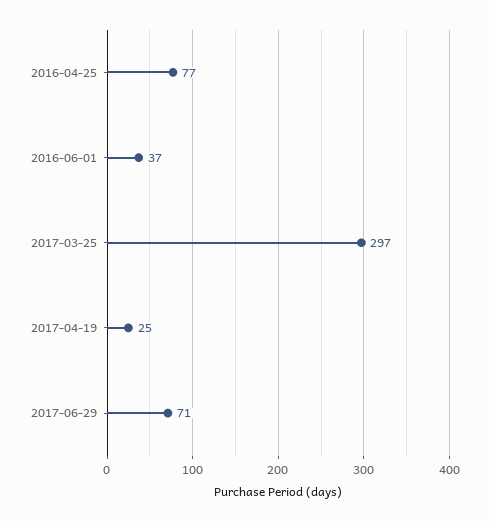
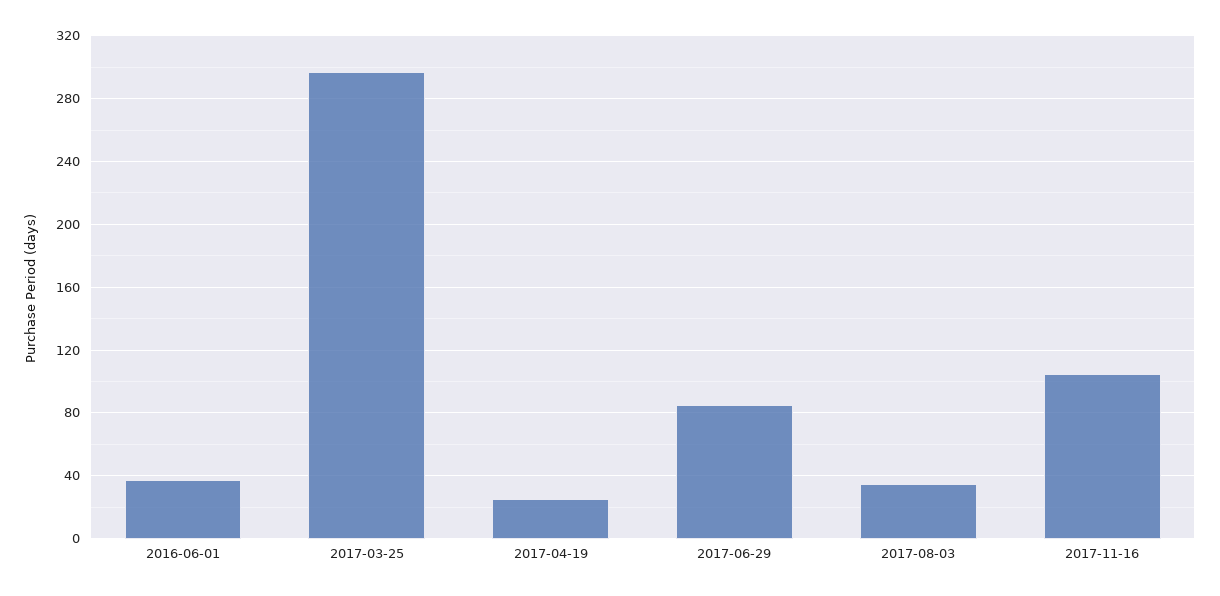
2016-04-25: 77 -> none
2017-06-29: 71 -> 85
2017-08-03: none -> 35
2017-11-16: none -> 105

